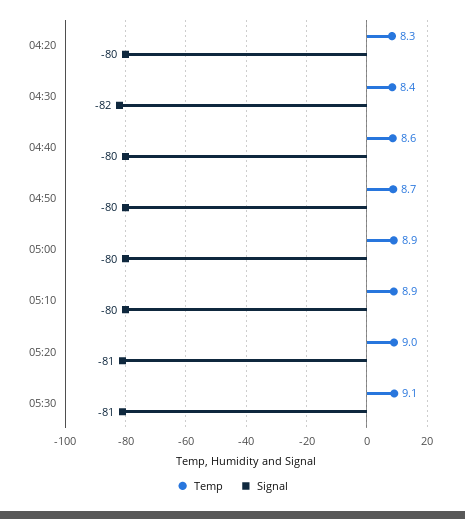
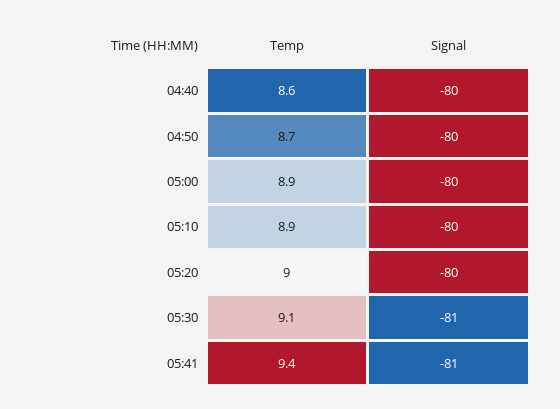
Temp, 04:20: 8.3 -> none
Signal, 04:20: -80 -> none
Temp, 04:30: 8.4 -> none
Signal, 04:30: -82 -> none
Signal, 05:20: -81 -> -80
Temp, 05:41: none -> 9.4
Signal, 05:41: none -> -81

